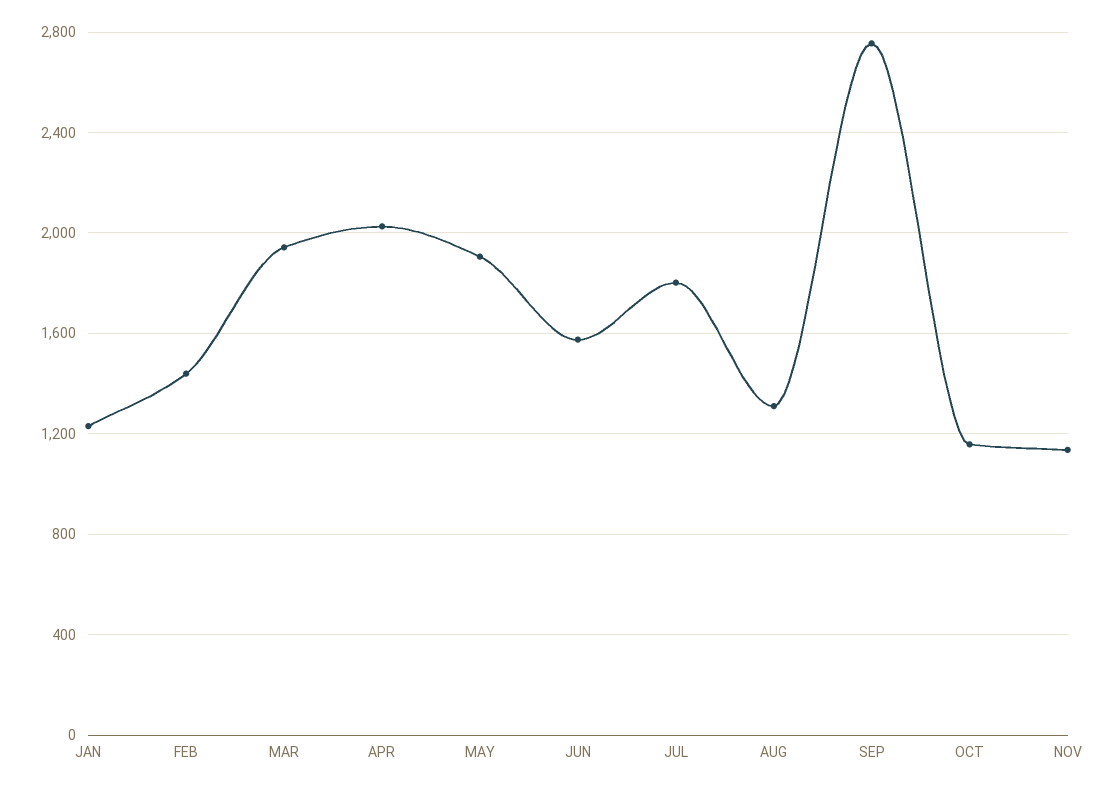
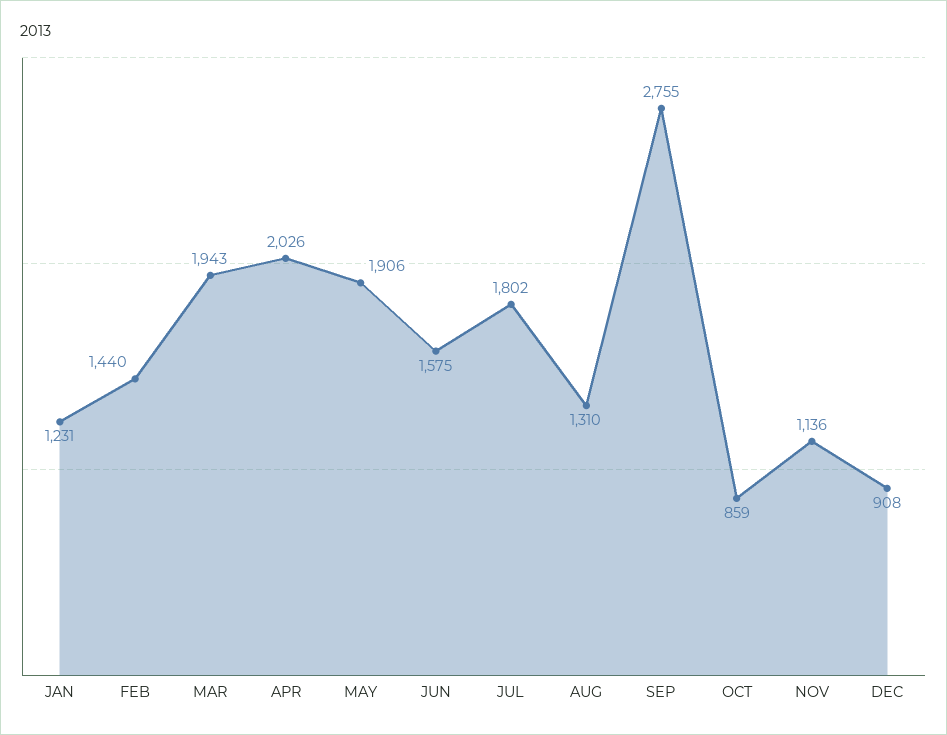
OCT: 1150 -> 859
DEC: none -> 908

